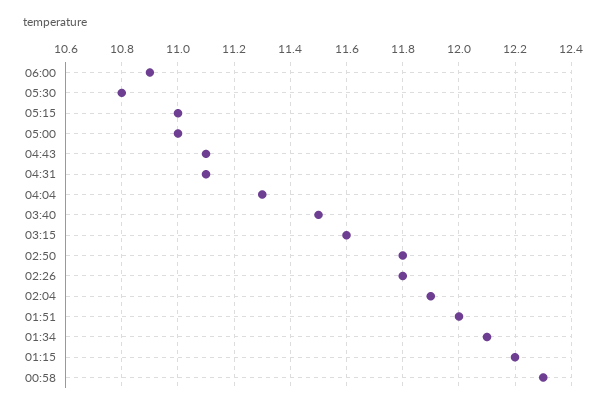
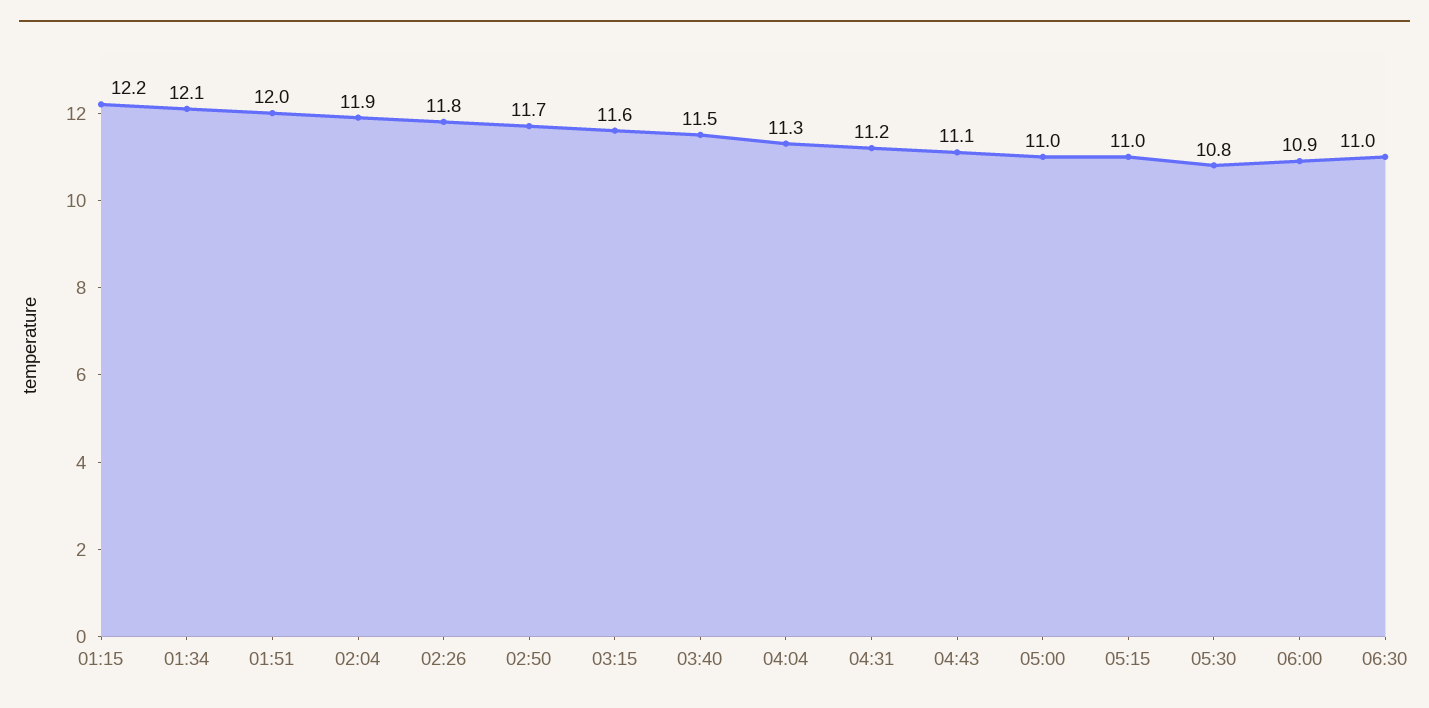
04:31: 11.1 -> 11.2
02:50: 11.8 -> 11.7
00:58: 12.3 -> none
06:30: none -> 11

